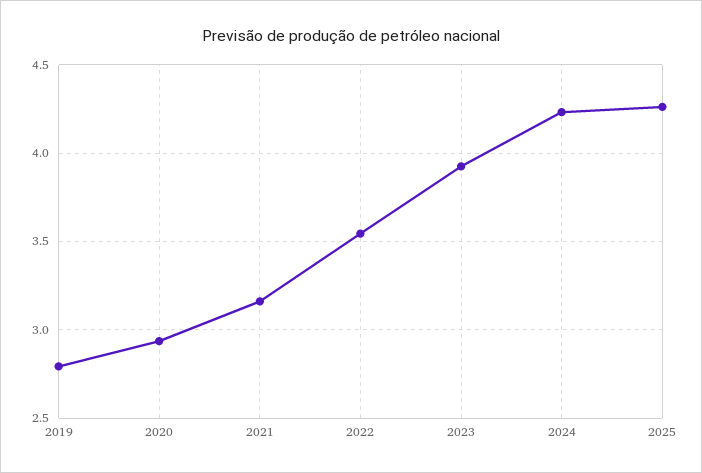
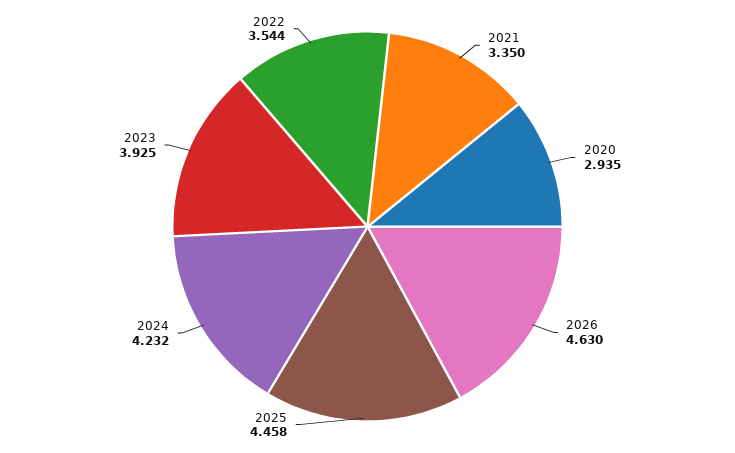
2019: 2.8 -> none
2021: 3.15 -> 3.35
2025: 4.25 -> 4.458
2026: none -> 4.63

